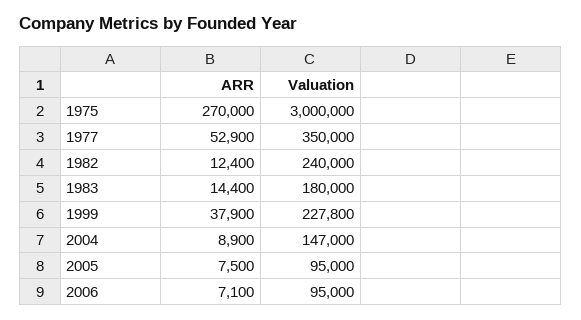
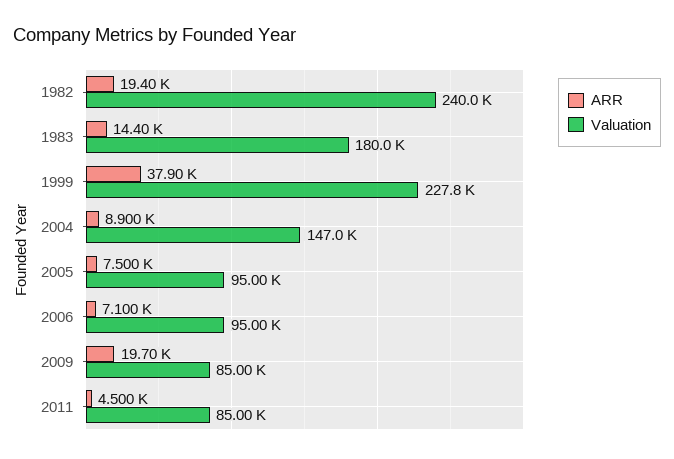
ARR, 1975: 270000 -> none
Valuation, 1975: 3000000 -> none
ARR, 1977: 52900 -> none
Valuation, 1977: 350000 -> none
ARR, 1982: 12400 -> 19400
ARR, 2009: none -> 19700
Valuation, 2009: none -> 85000
ARR, 2011: none -> 4500
Valuation, 2011: none -> 85000

